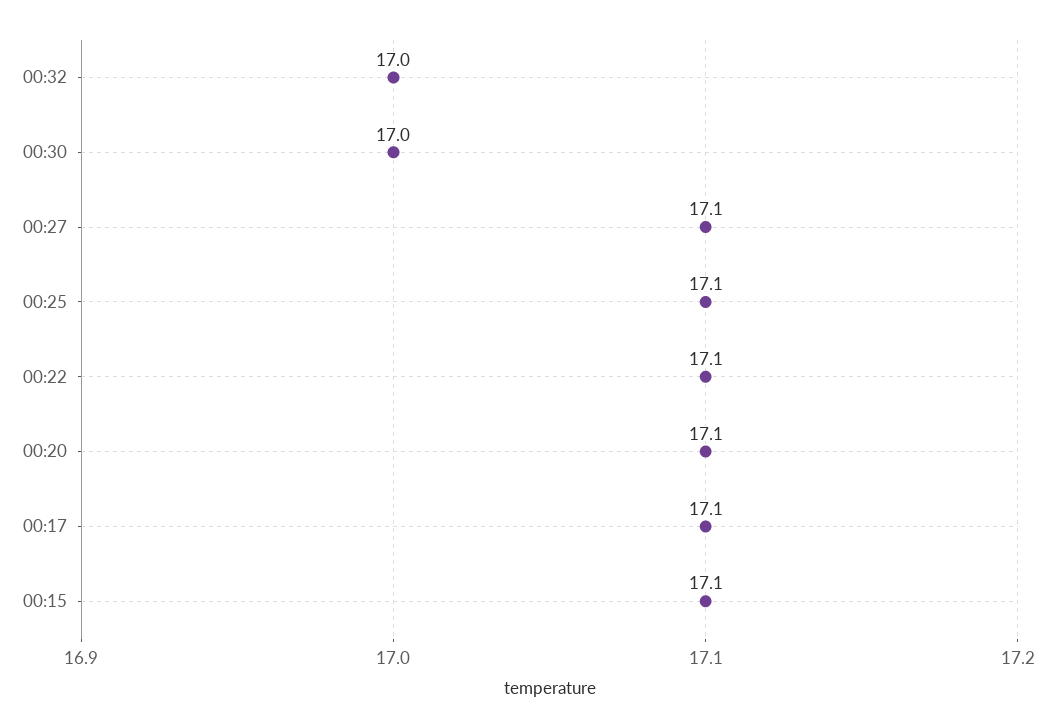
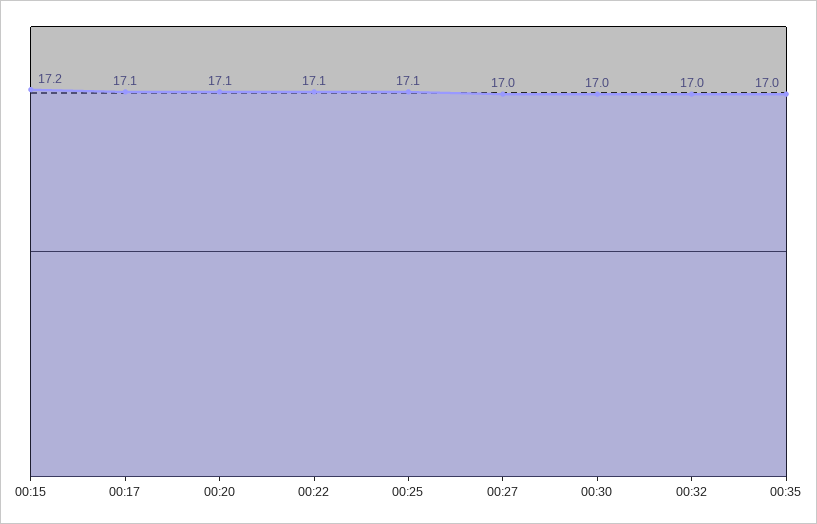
00:27: 17.1 -> 17
00:15: 17.1 -> 17.2
00:35: none -> 17

